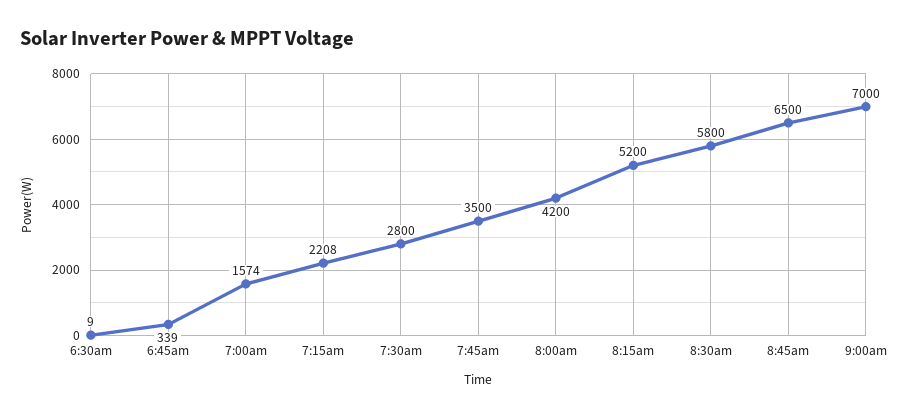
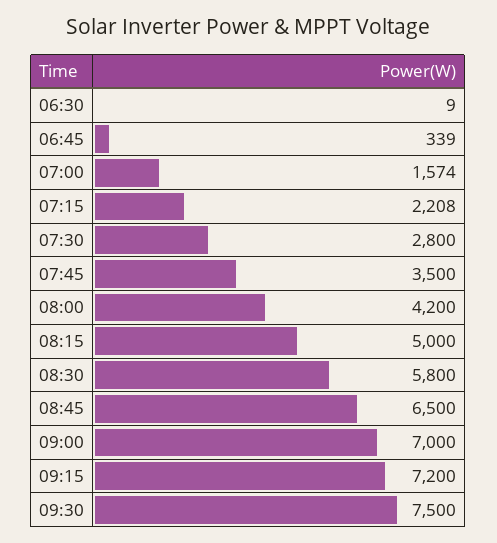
8:15am: 5200 -> 5000
09:15: none -> 7200
09:30: none -> 7500

